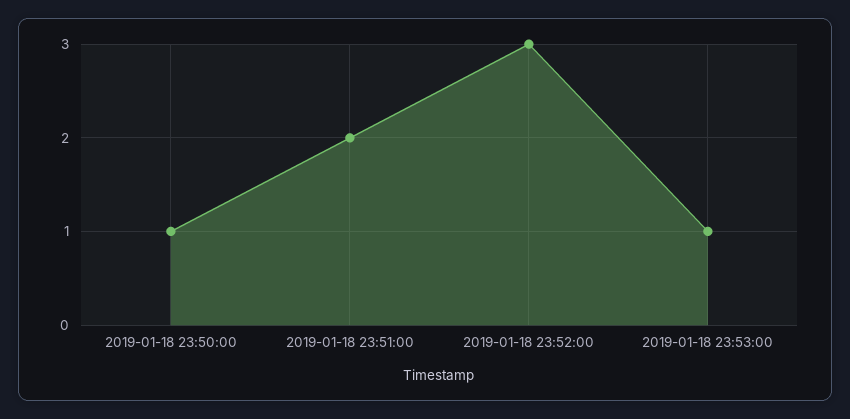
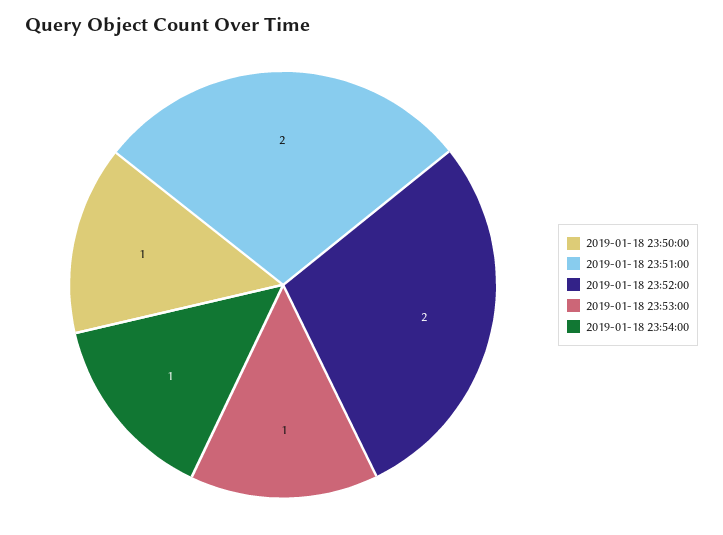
2019-01-18 23:52:00: 3 -> 2
2019-01-18 23:54:00: none -> 1

